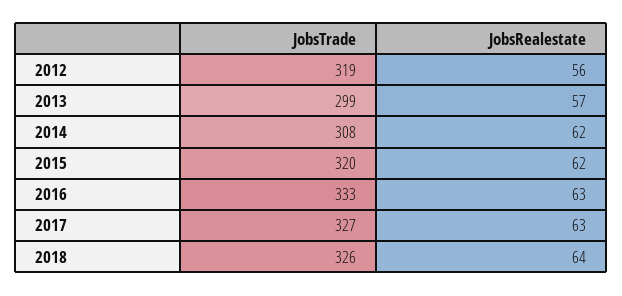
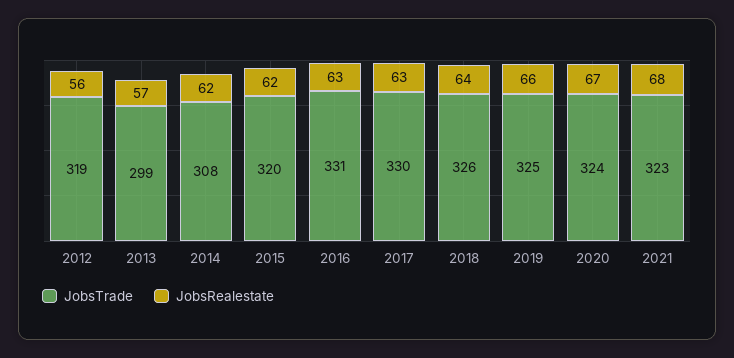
JobsTrade, 2016: 333 -> 331
JobsTrade, 2017: 327 -> 330
JobsTrade, 2019: none -> 325
JobsRealestate, 2019: none -> 66
JobsTrade, 2020: none -> 324
JobsRealestate, 2020: none -> 67
JobsTrade, 2021: none -> 323
JobsRealestate, 2021: none -> 68

